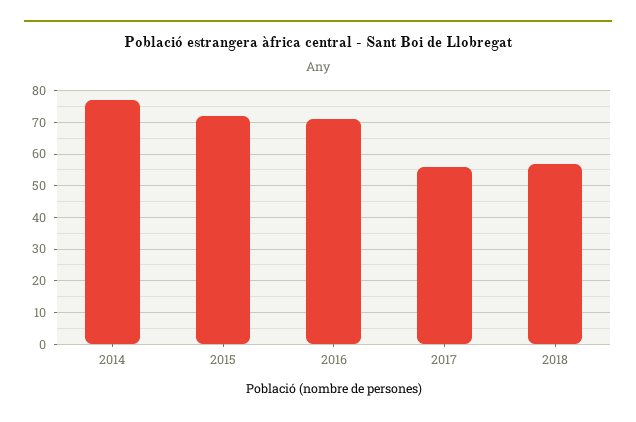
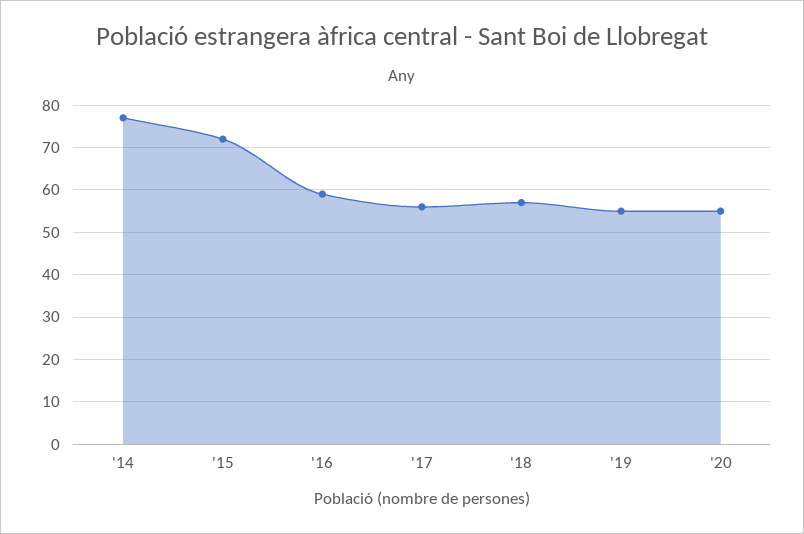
2016: 70 -> 60
'19: none -> 55
'20: none -> 55

